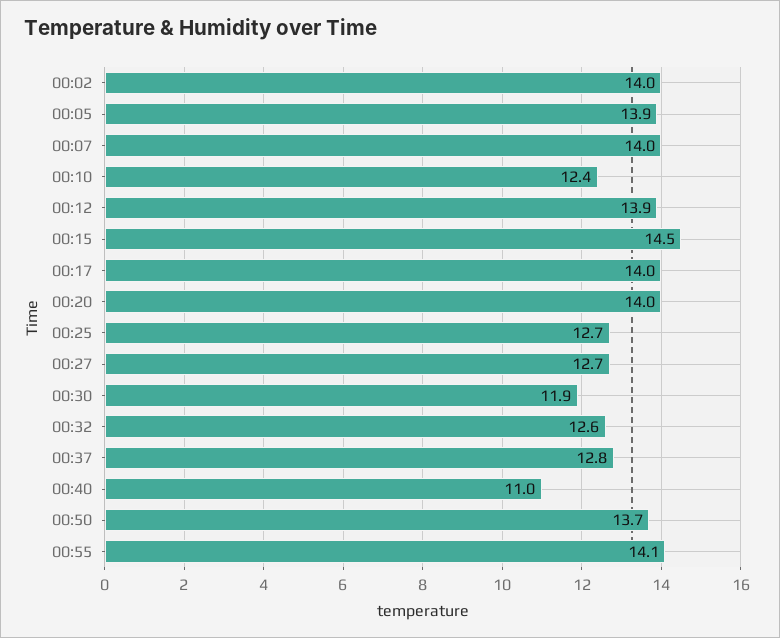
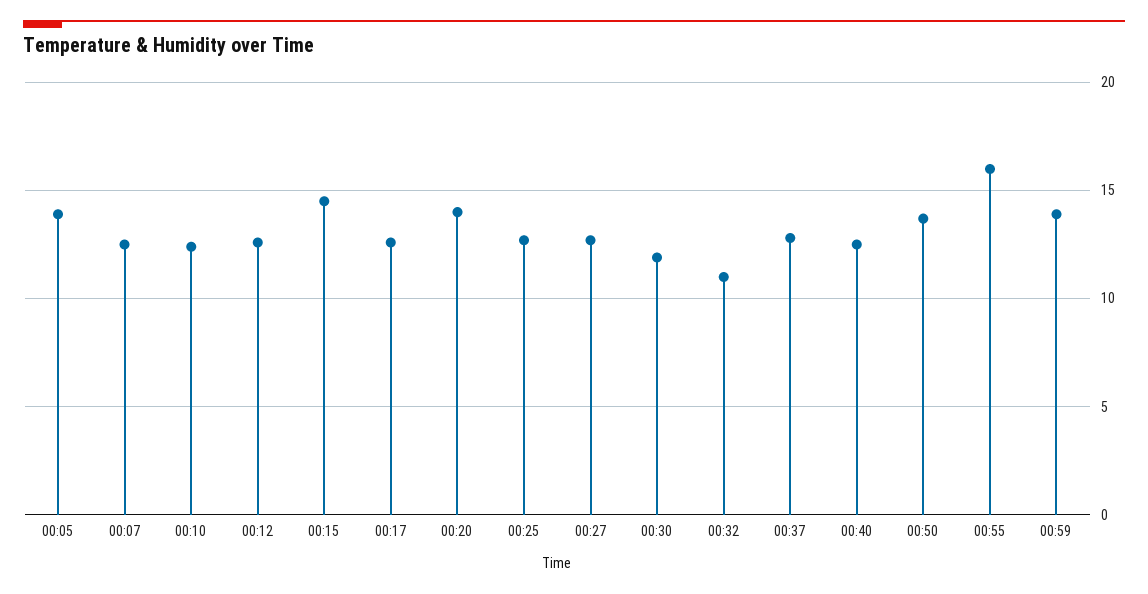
00:02: 14 -> none
00:07: 14 -> 12.5
00:12: 13.9 -> 12.5
00:17: 14 -> 12.5
00:32: 12.6 -> 11
00:40: 11 -> 12.5
00:55: 14.1 -> 16
00:59: none -> 14

